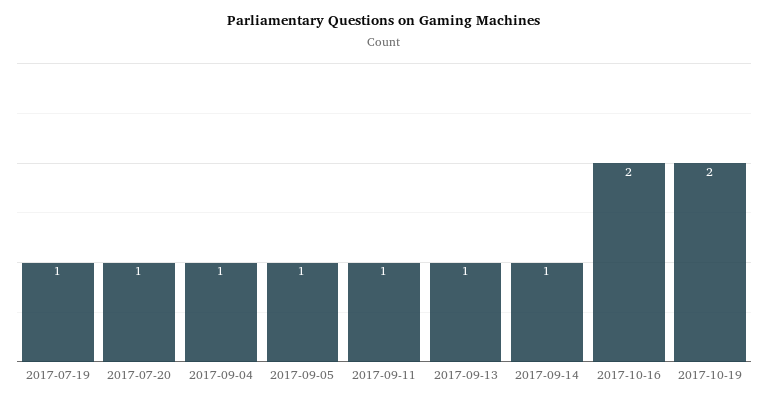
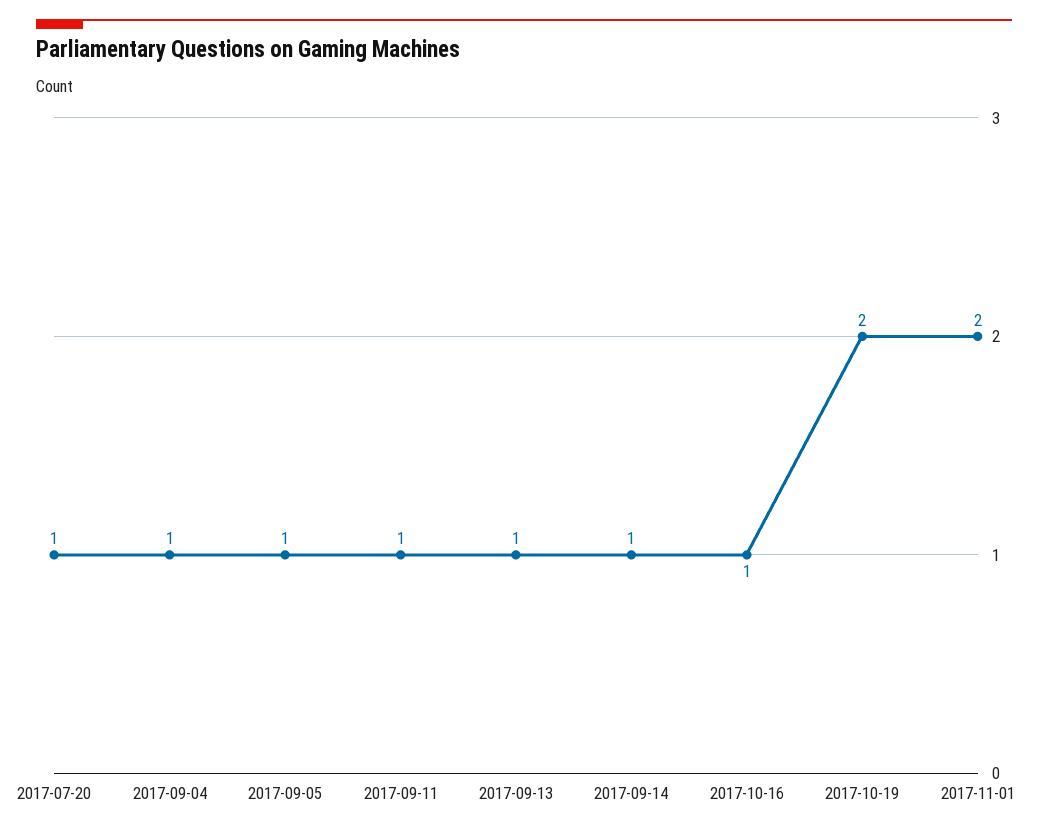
2017-07-19: 1 -> none
2017-10-16: 2 -> 1
2017-11-01: none -> 2

